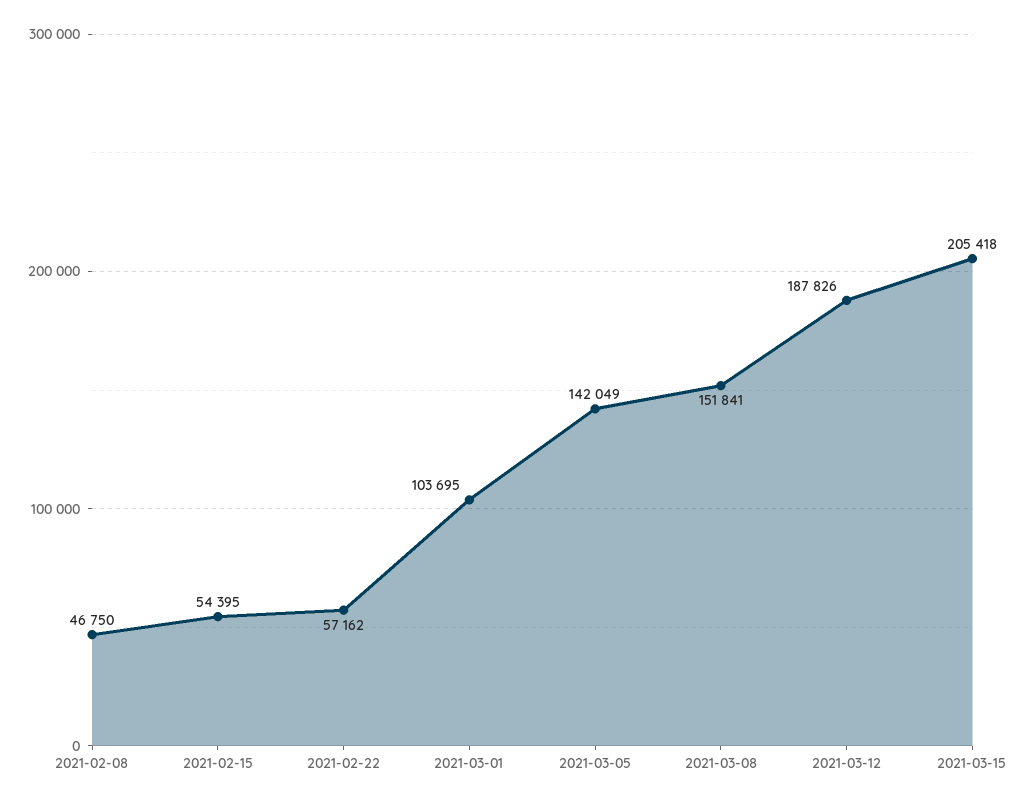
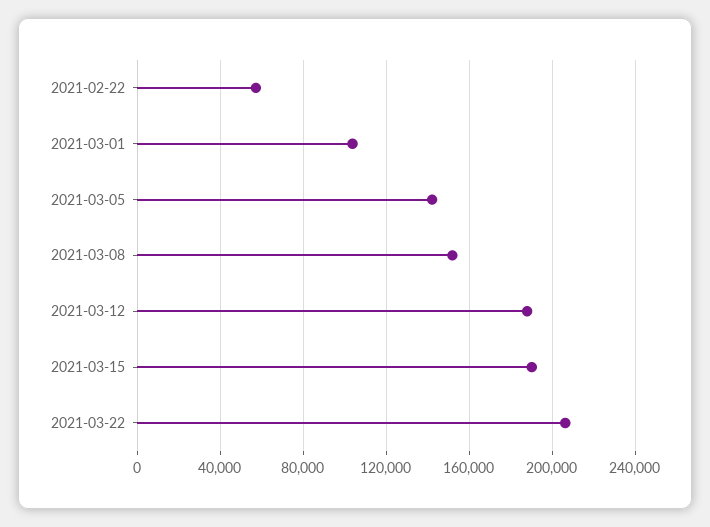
2021-02-08: 46750 -> none
2021-02-15: 54395 -> none
2021-03-15: 205418 -> 190000
2021-03-22: none -> 205000

